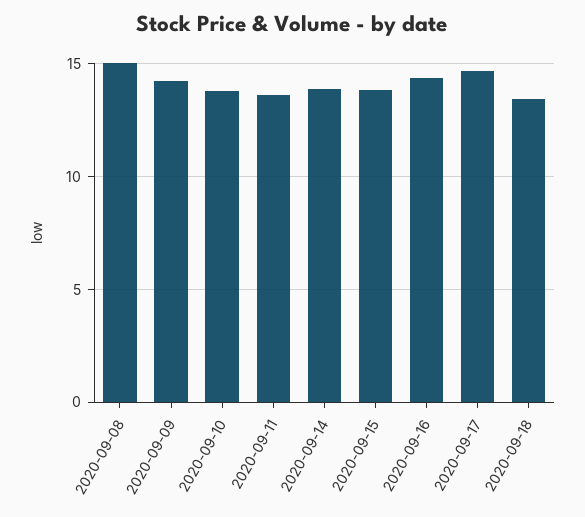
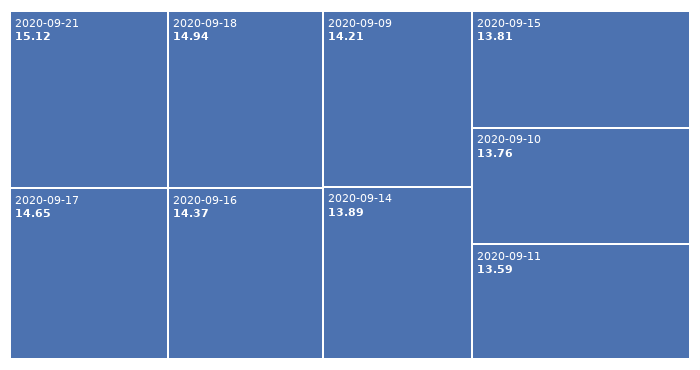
2020-09-08: 15 -> none
2020-09-18: 13.5 -> 14.94
2020-09-21: none -> 15.12

